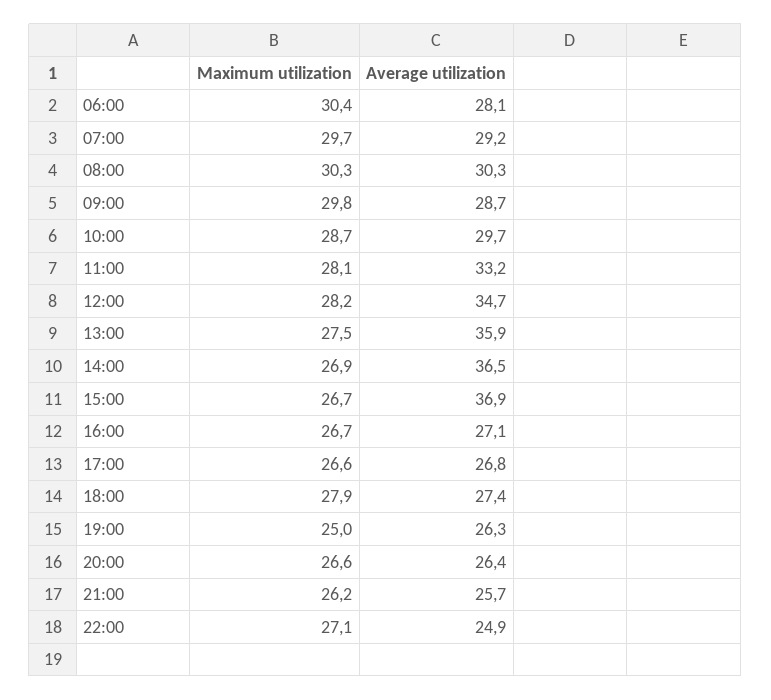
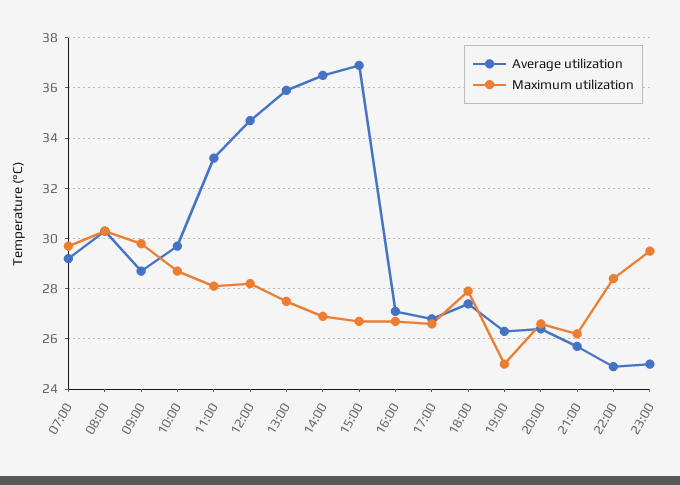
Maximum utilization, 06:00: 30.4 -> none
Average utilization, 06:00: 28.1 -> none
Maximum utilization, 22:00: 27.1 -> 28.5
Average utilization, 23:00: none -> 25
Maximum utilization, 23:00: none -> 29.5

